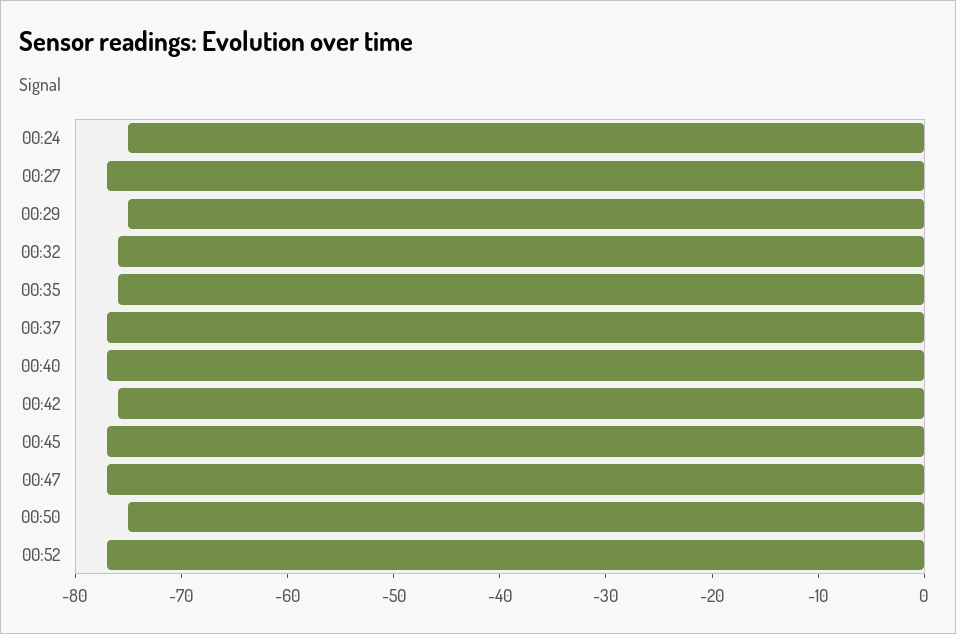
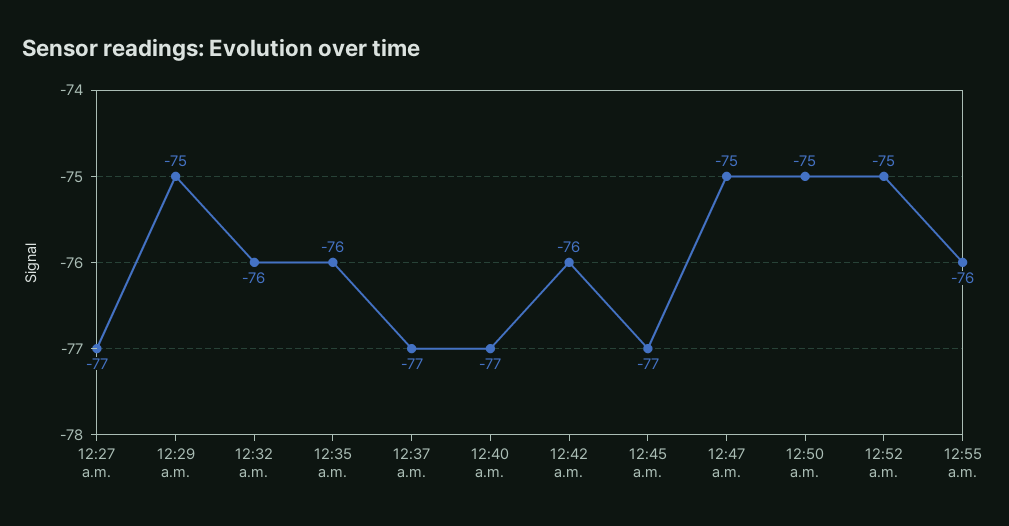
00:24: -75 -> none
00:47: -77 -> -75
00:52: -77 -> -75
12:55 a.m.: none -> -76

